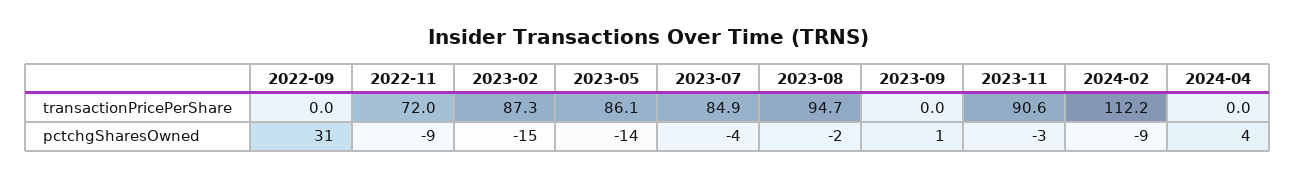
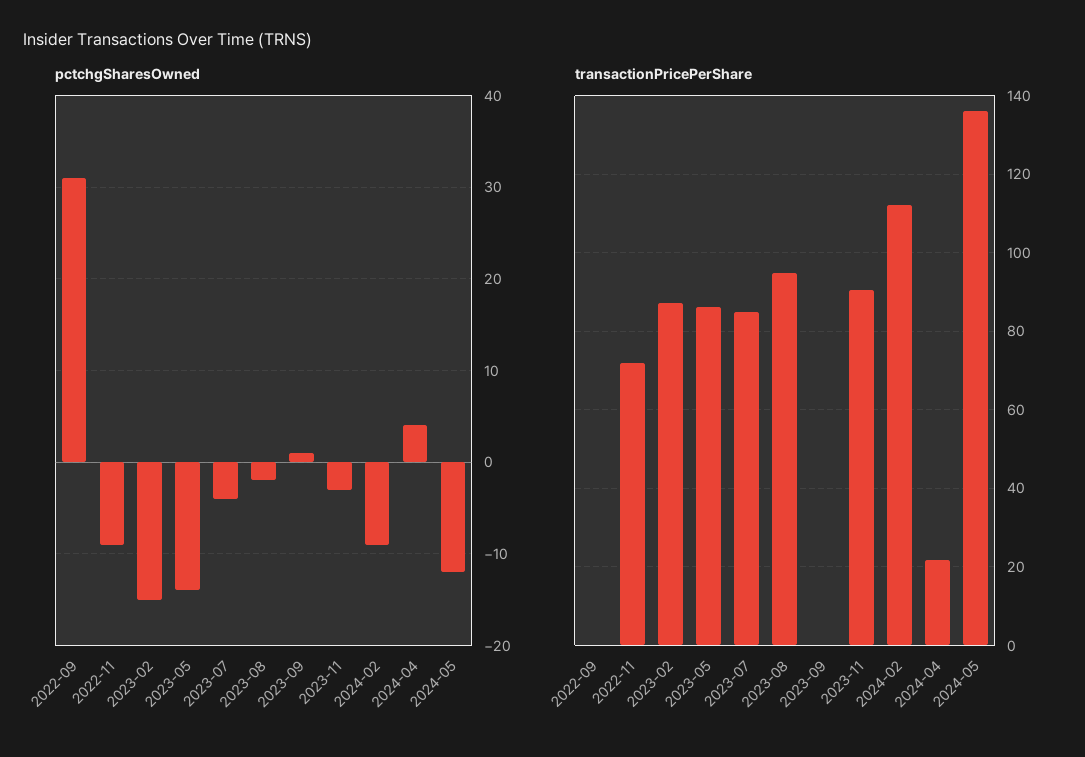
transactionPricePerShare, 2024-04: 0 -> 22
pctchgSharesOwned, 2024-05: none -> -12
transactionPricePerShare, 2024-05: none -> 136

